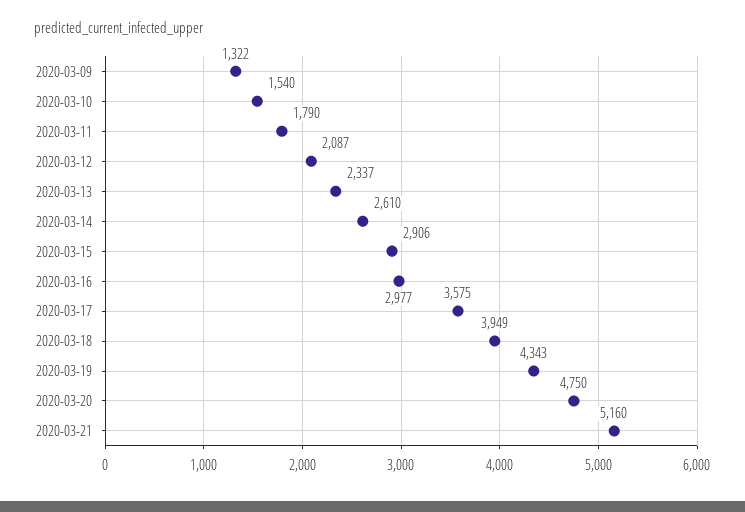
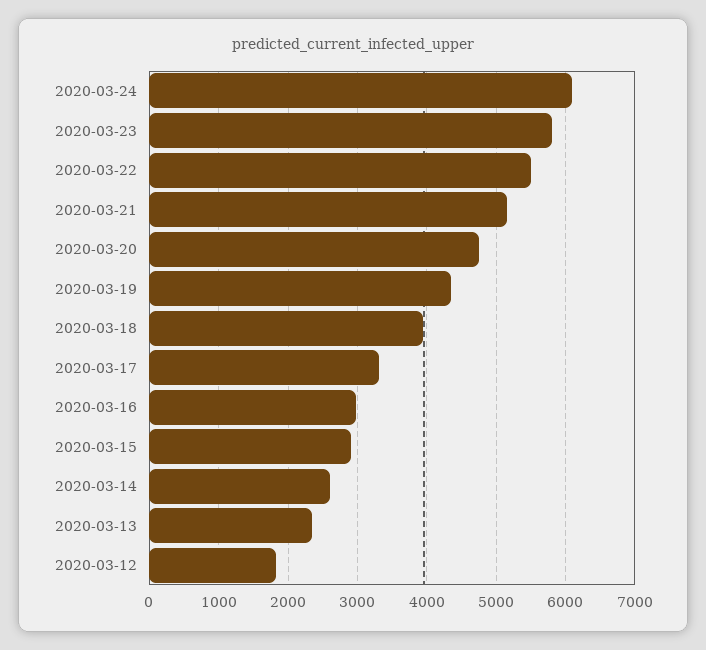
2020-03-09: 1322 -> none
2020-03-10: 1540 -> none
2020-03-11: 1790 -> none
2020-03-12: 2087 -> 1800
2020-03-17: 3575 -> 3300
2020-03-24: none -> 6100
2020-03-23: none -> 5800
2020-03-22: none -> 5500

